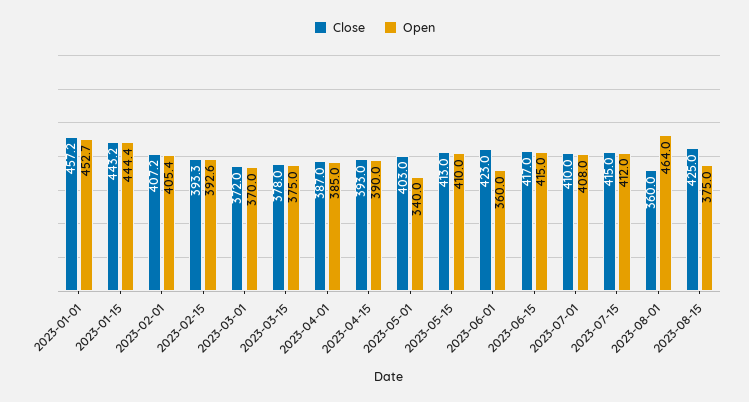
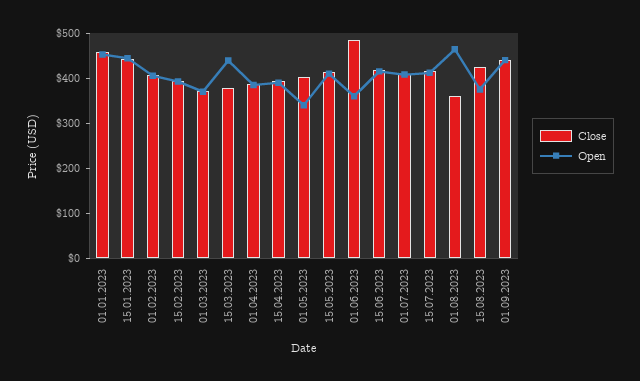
Open, 2023-03-15: 375 -> 440
Close, 2023-06-01: 423 -> 480
Close, 01.09.2023: none -> 440
Open, 01.09.2023: none -> 440

